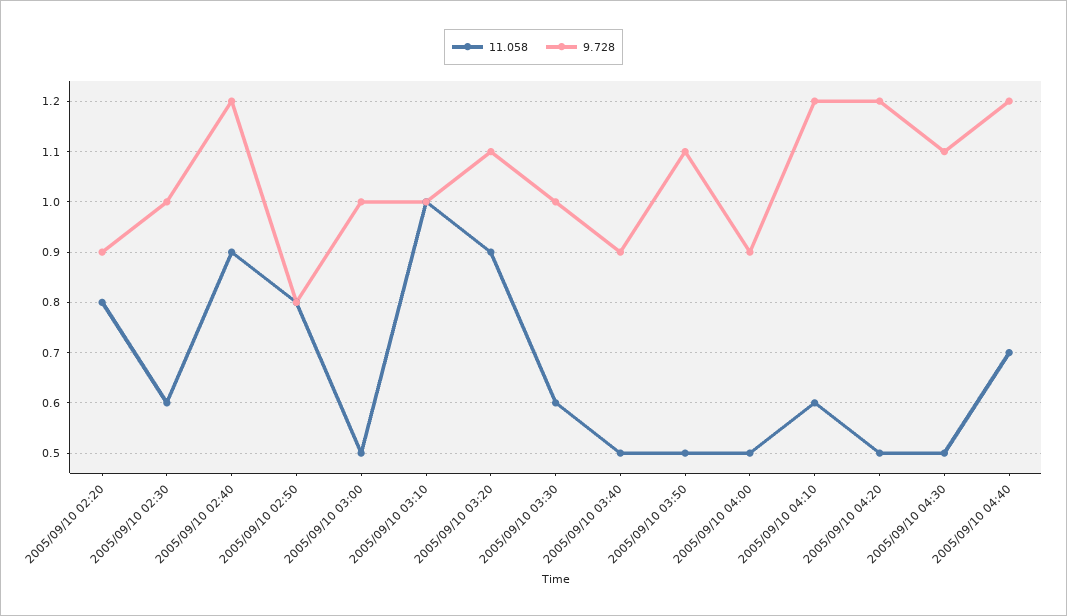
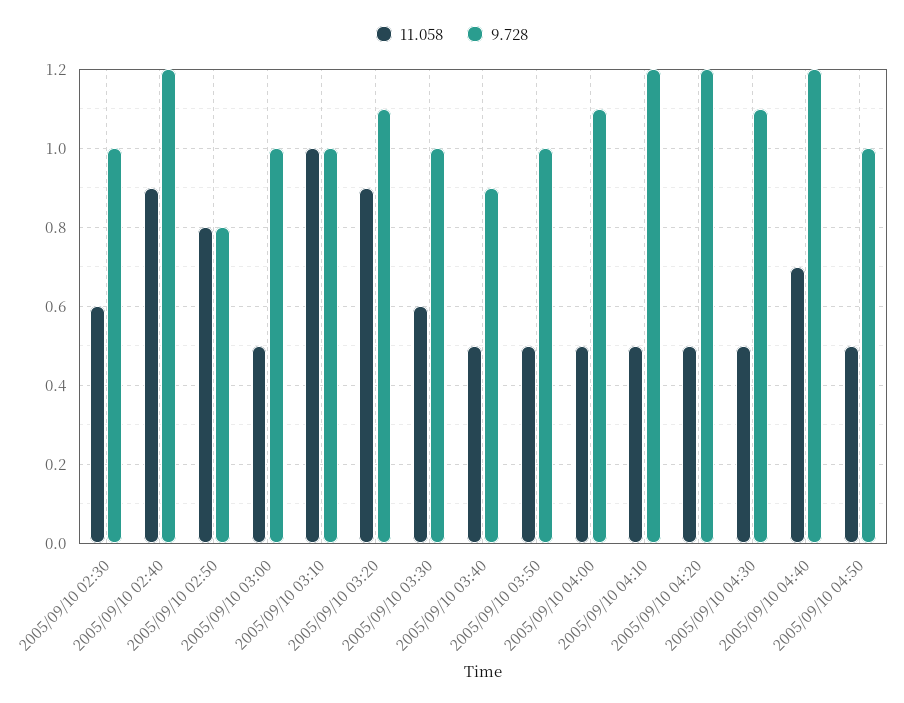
11.058, 2005/09/10 02:20: 0.8 -> none
9.728, 2005/09/10 02:20: 0.9 -> none
9.728, 2005/09/10 03:50: 1.1 -> 1
9.728, 2005/09/10 04:00: 0.9 -> 1.1
11.058, 2005/09/10 04:10: 0.6 -> 0.5
11.058, 2005/09/10 04:50: none -> 0.5
9.728, 2005/09/10 04:50: none -> 1

